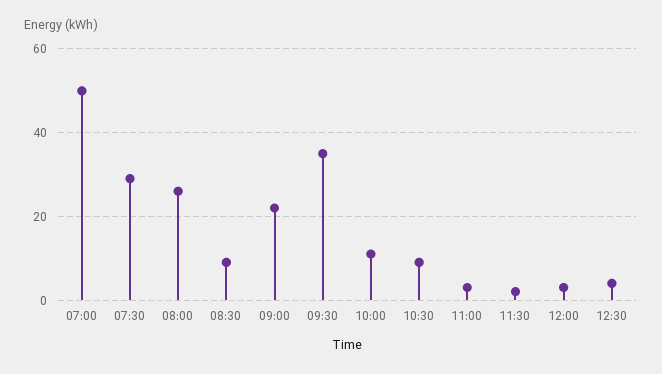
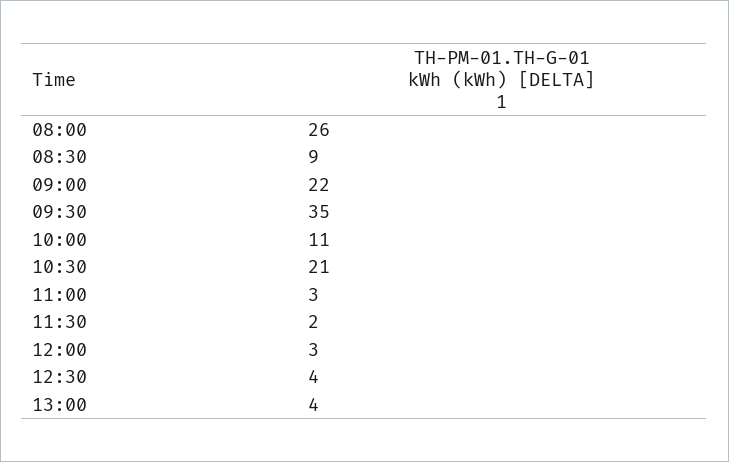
07:00: 50 -> none
07:30: 30 -> none
10:30: 10 -> 21
13:00: none -> 4

